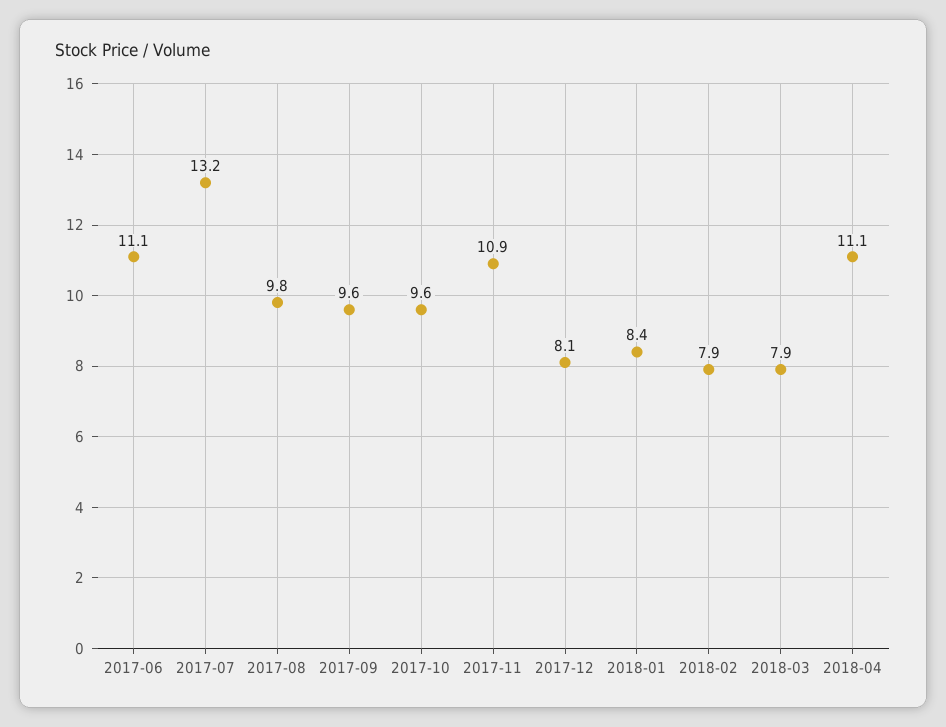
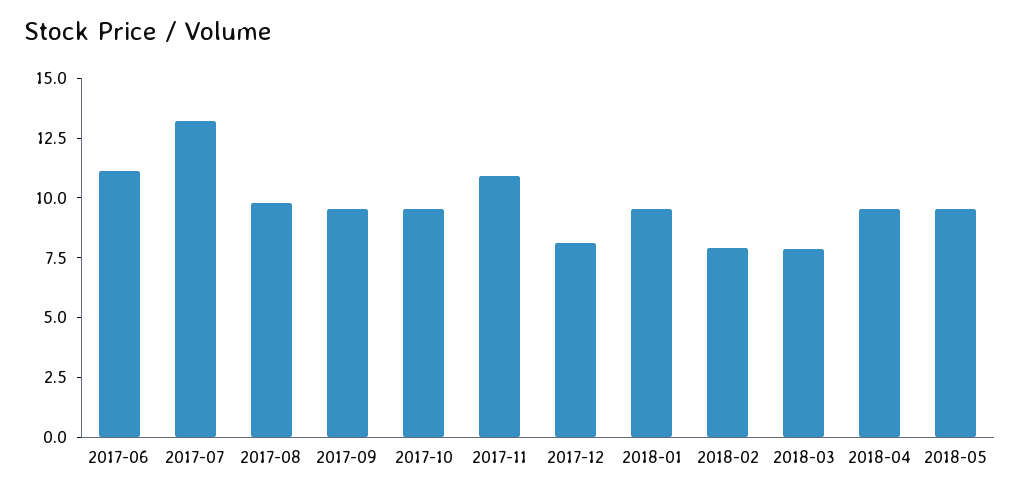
2018-01: 8.4 -> 9.5
2018-04: 11.1 -> 9.5
2018-05: none -> 9.5

